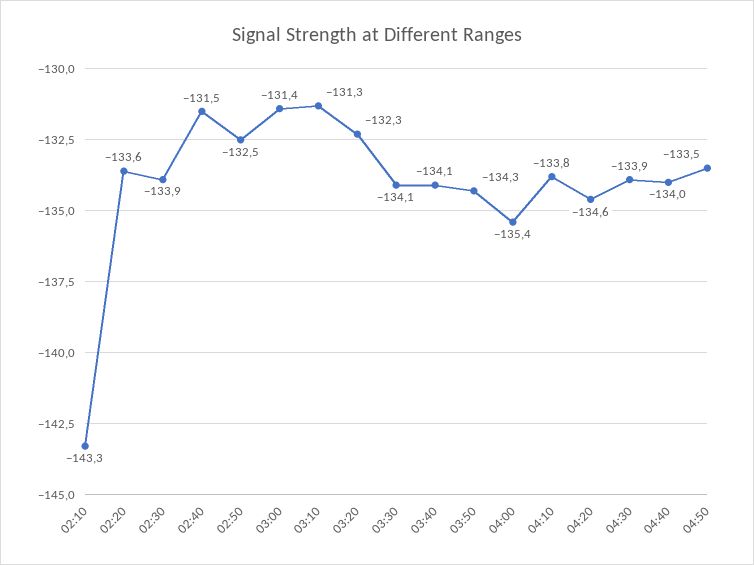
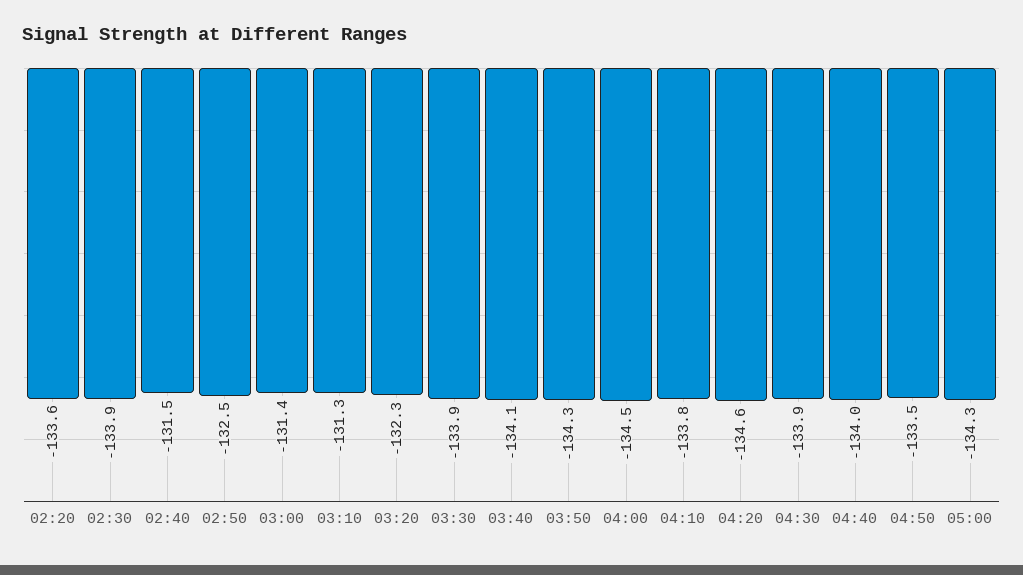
02:10: -143.3 -> none
03:30: -134.1 -> -133.9
04:00: -135.4 -> -134.5
05:00: none -> -134.3

